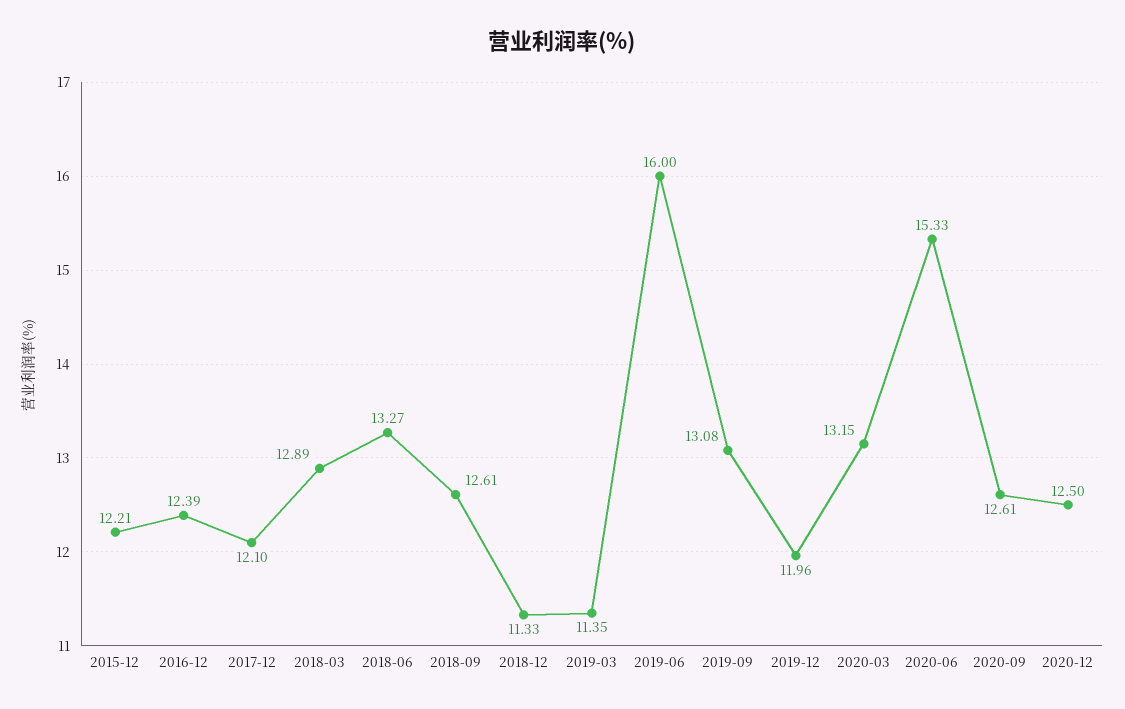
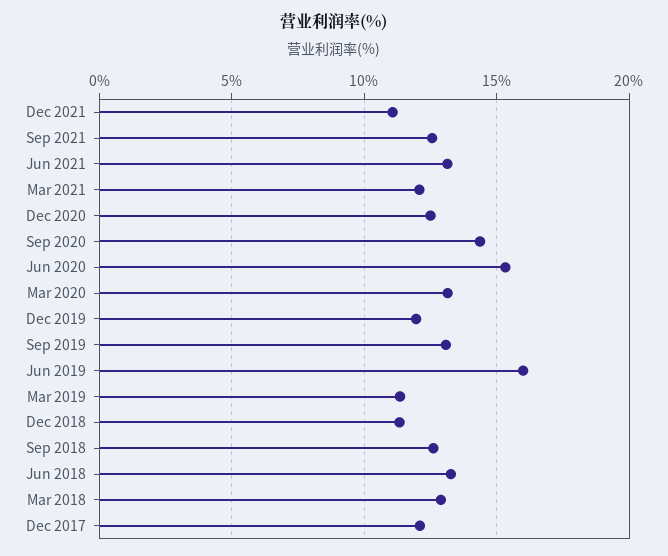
2015-12: 12.21 -> none
2016-12: 12.39 -> none
2020-09: 12.61 -> 14.5
Dec 2021: none -> 11
Sep 2021: none -> 12.5
Jun 2021: none -> 13
Mar 2021: none -> 12

